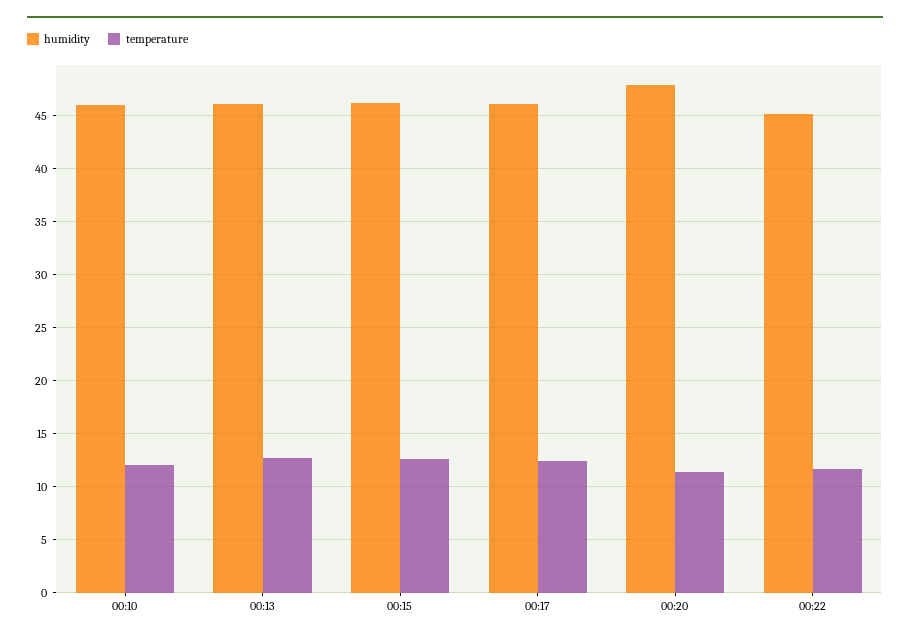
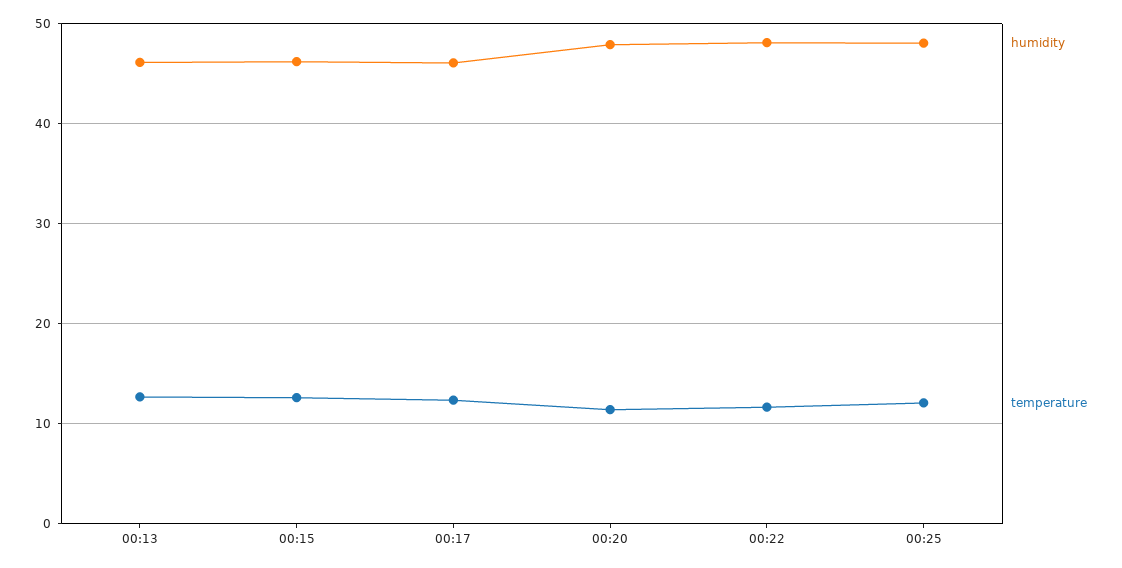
humidity, 00:10: 46 -> none
temperature, 00:10: 12 -> none
humidity, 00:22: 45 -> 48
humidity, 00:25: none -> 48
temperature, 00:25: none -> 12

